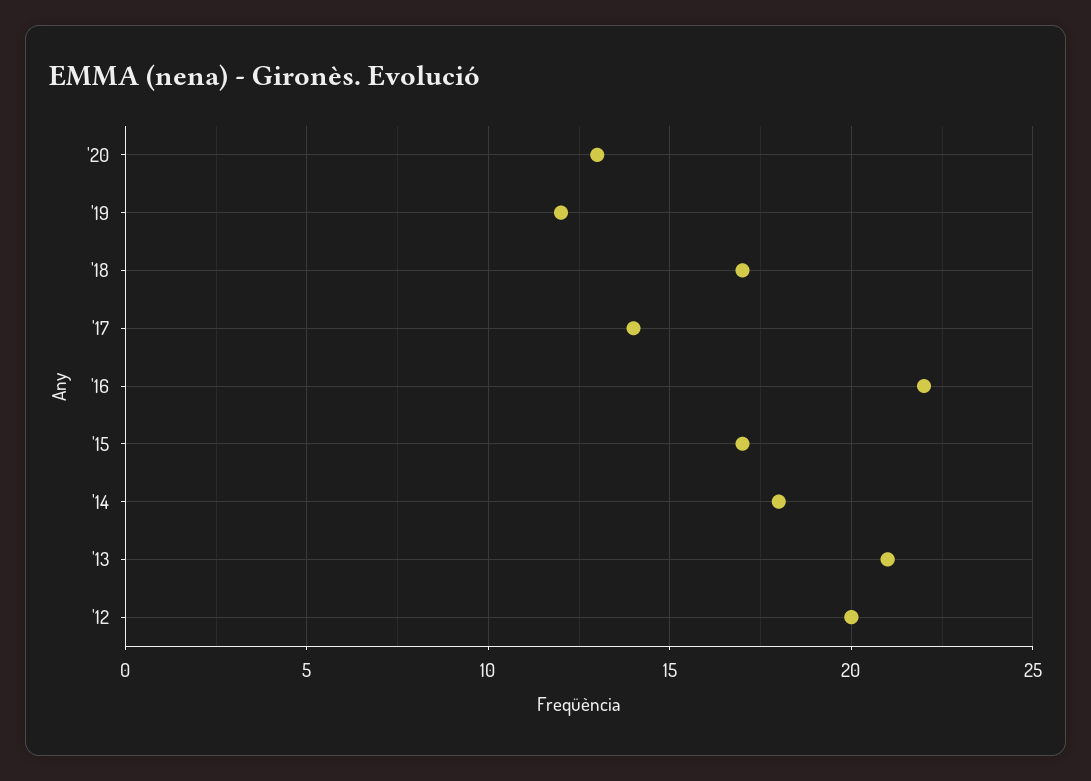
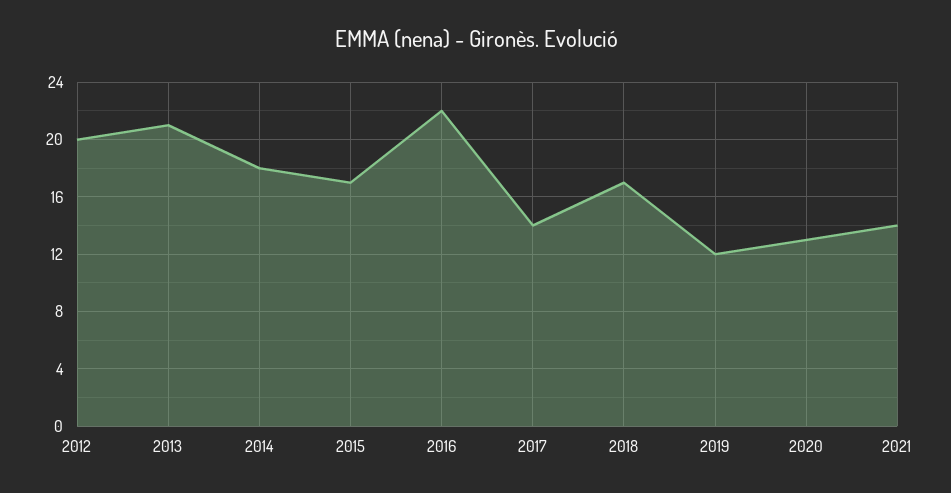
2021: none -> 14

